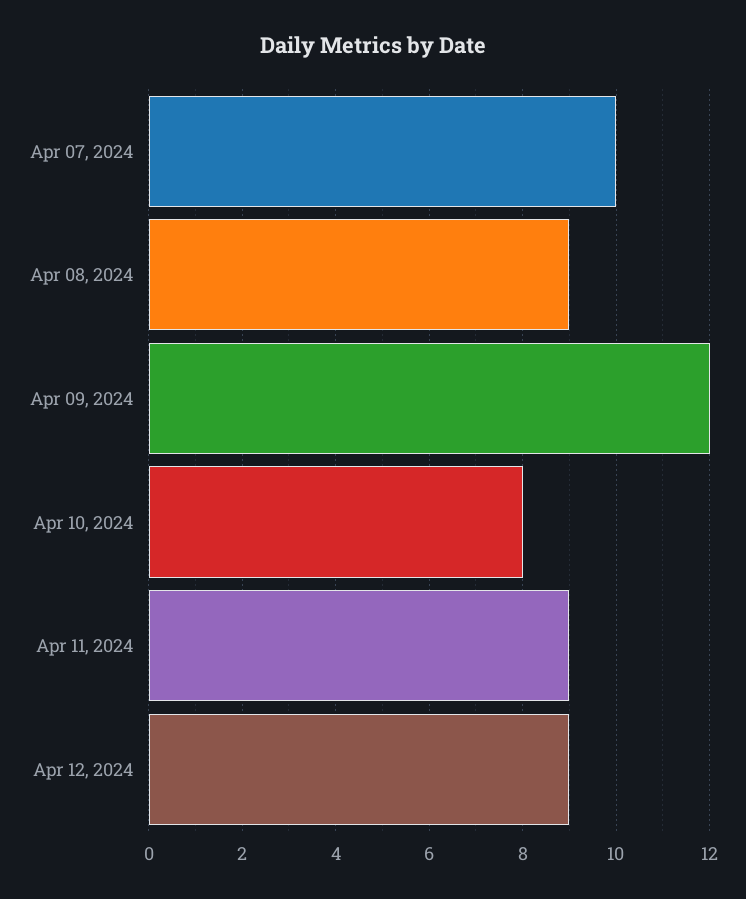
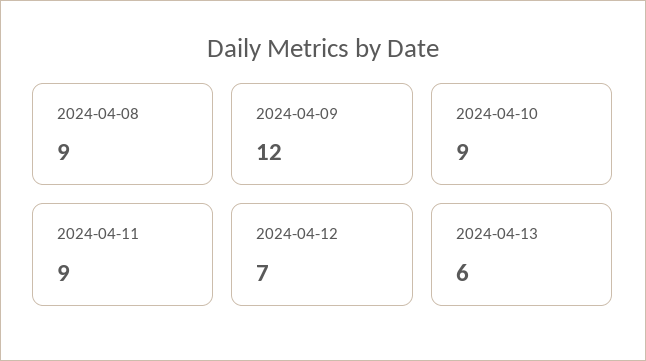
Apr 07, 2024: 10 -> none
Apr 10, 2024: 8 -> 9
Apr 12, 2024: 9 -> 7
2024-04-13: none -> 6

